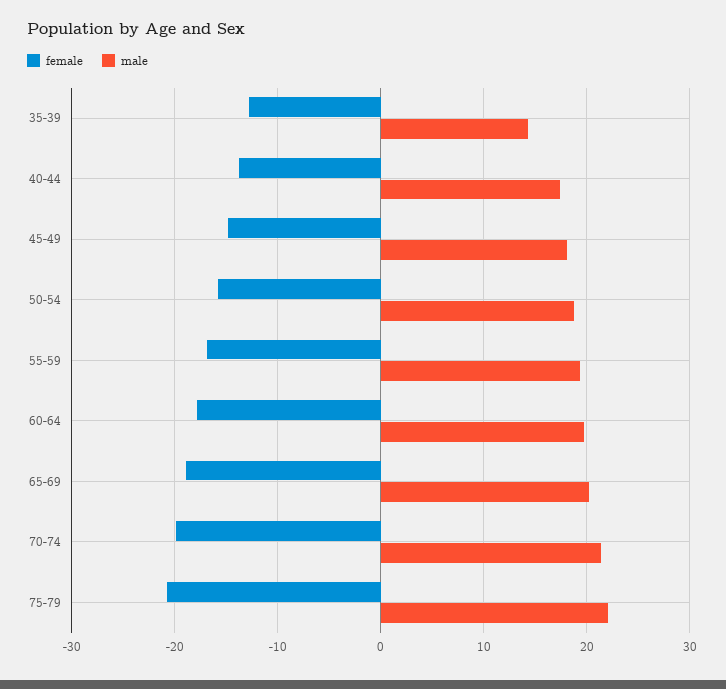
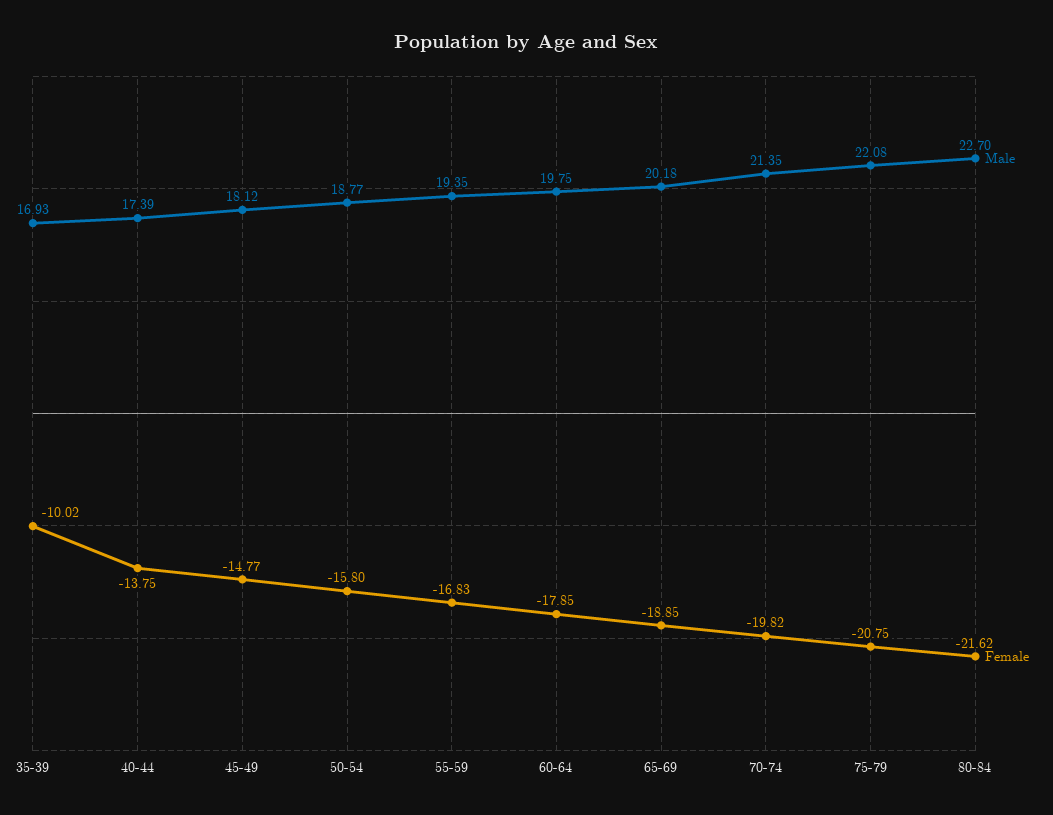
female, 35-39: -13 -> -10.02
male, 35-39: 14 -> 16.93
male, 80-84: none -> 22.7
female, 80-84: none -> -21.62

